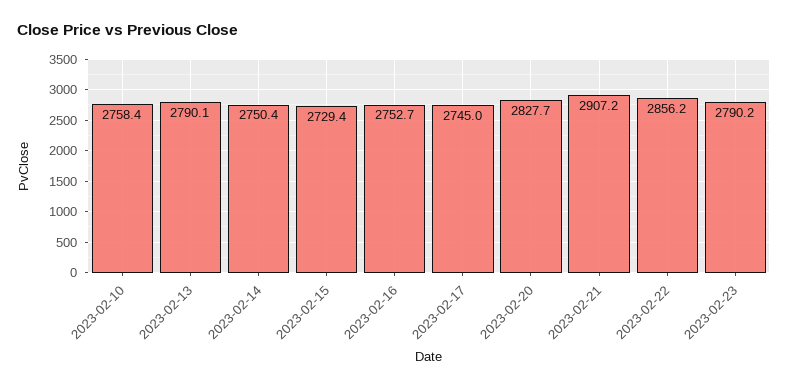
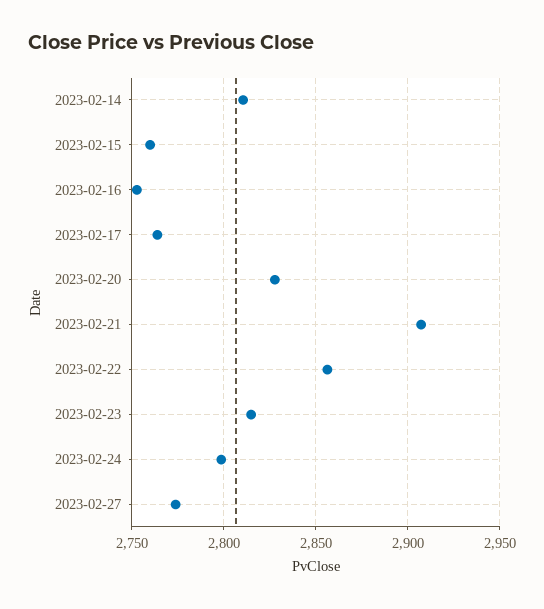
2023-02-10: 2758.4 -> none
2023-02-13: 2790.1 -> none
2023-02-14: 2750.4 -> 2810
2023-02-15: 2729.4 -> 2760
2023-02-17: 2745 -> 2765
2023-02-23: 2790.2 -> 2815
2023-02-24: none -> 2800
2023-02-27: none -> 2775

